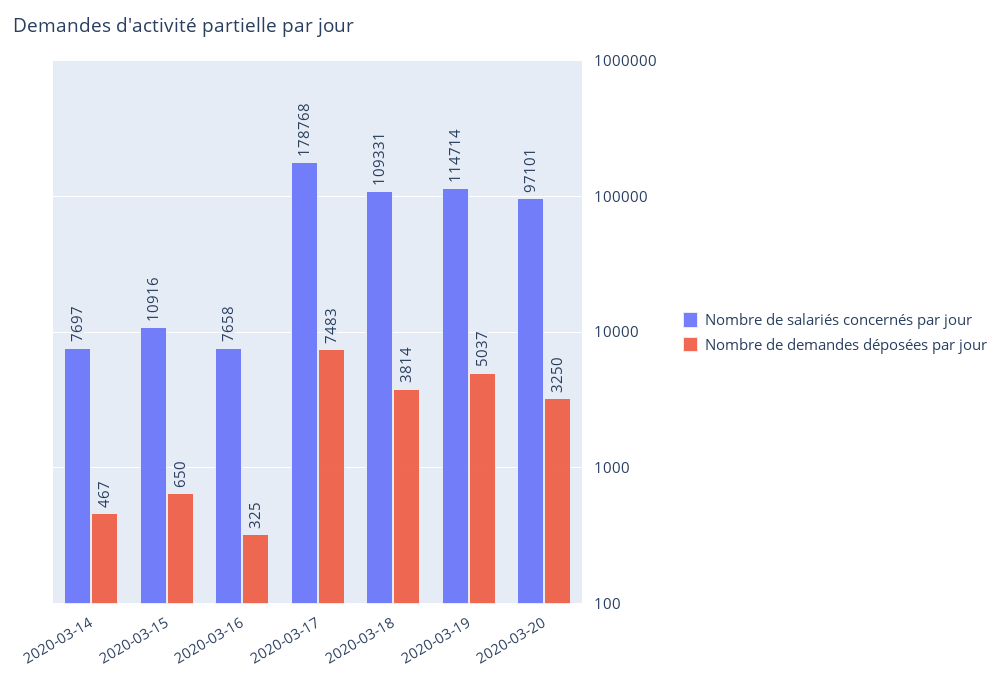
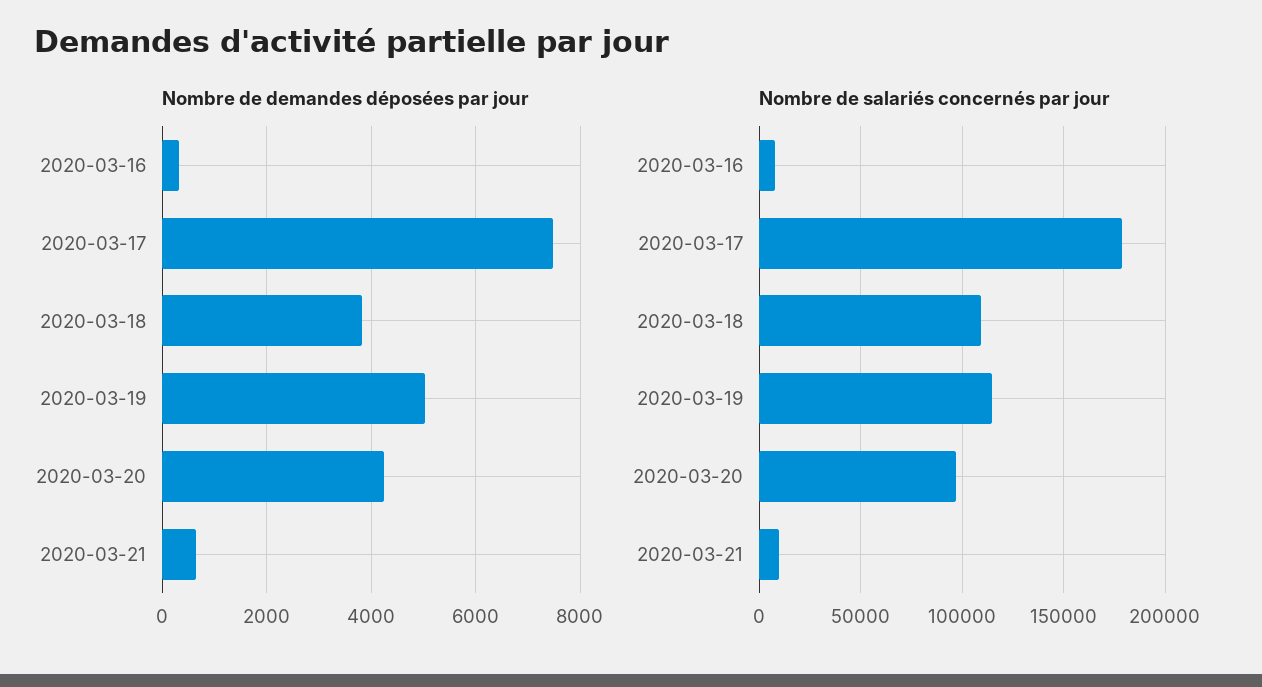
Nombre de salariés concernés par jour, 2020-03-14: 7697 -> none
Nombre de demandes déposées par jour, 2020-03-14: 467 -> none
Nombre de salariés concernés par jour, 2020-03-15: 10916 -> none
Nombre de demandes déposées par jour, 2020-03-15: 650 -> none
Nombre de demandes déposées par jour, 2020-03-20: 3250 -> 4200
Nombre de demandes déposées par jour, 2020-03-21: none -> 600
Nombre de salariés concernés par jour, 2020-03-21: none -> 10000

